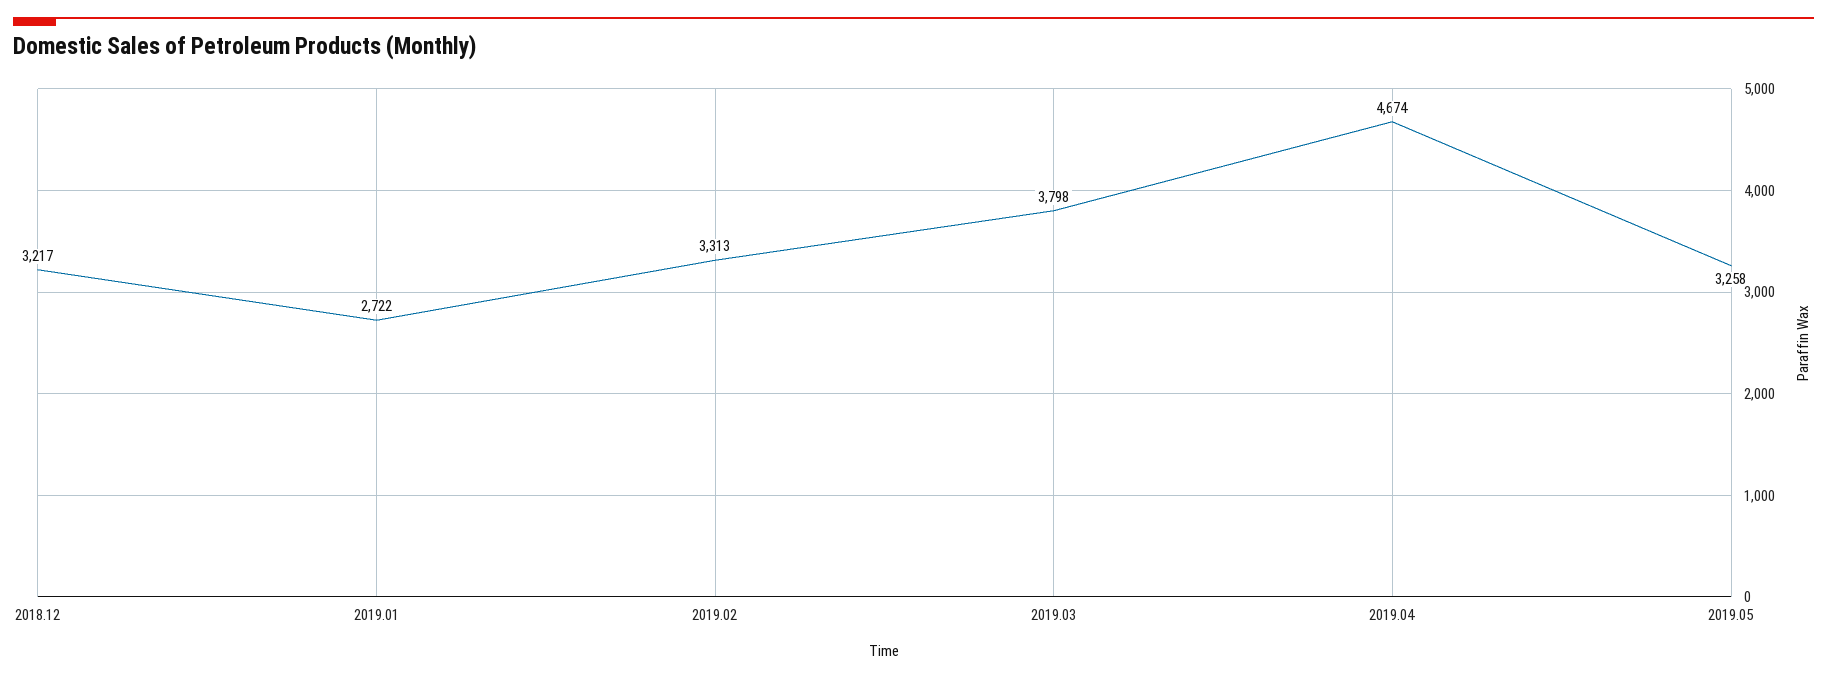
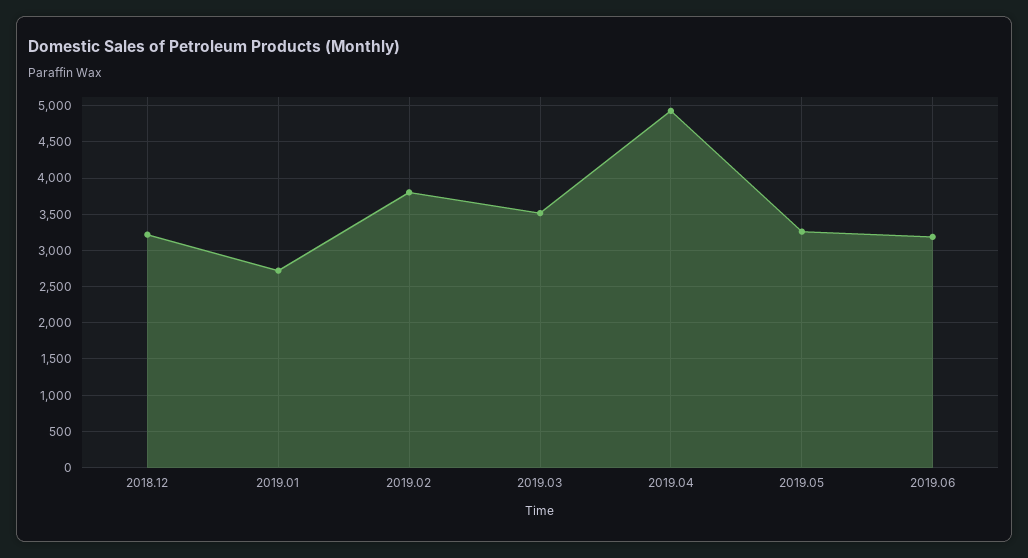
2019.02: 3313 -> 3800
2019.03: 3798 -> 3500
2019.04: 4674 -> 4900
2019.06: none -> 3200

